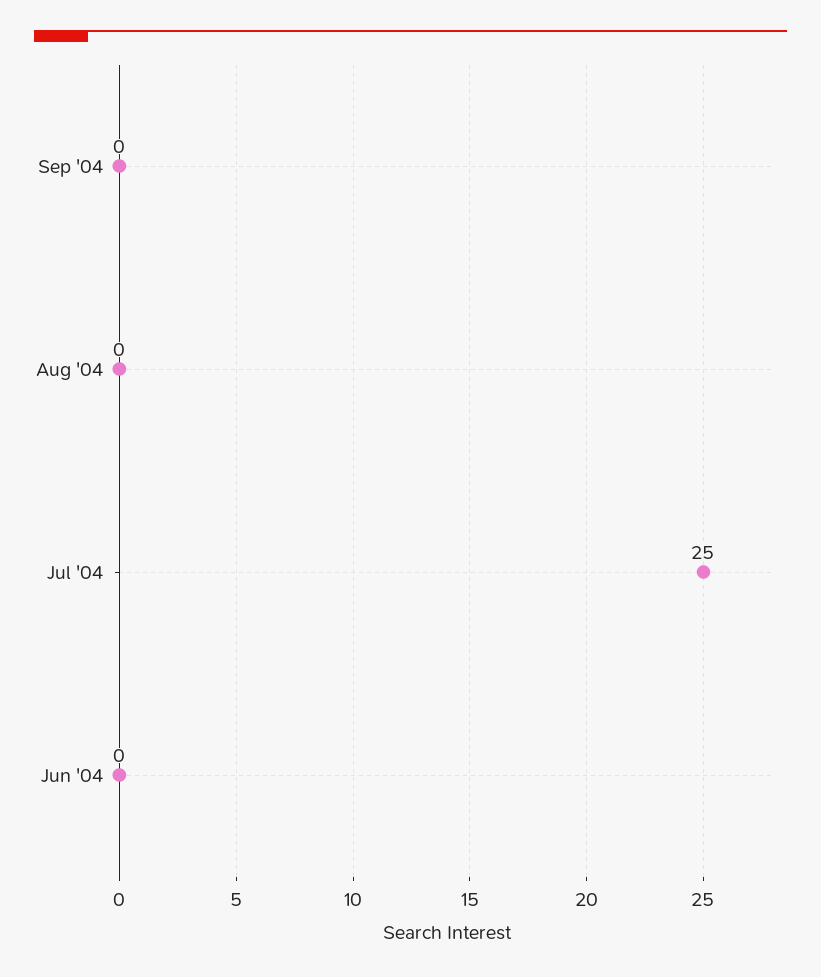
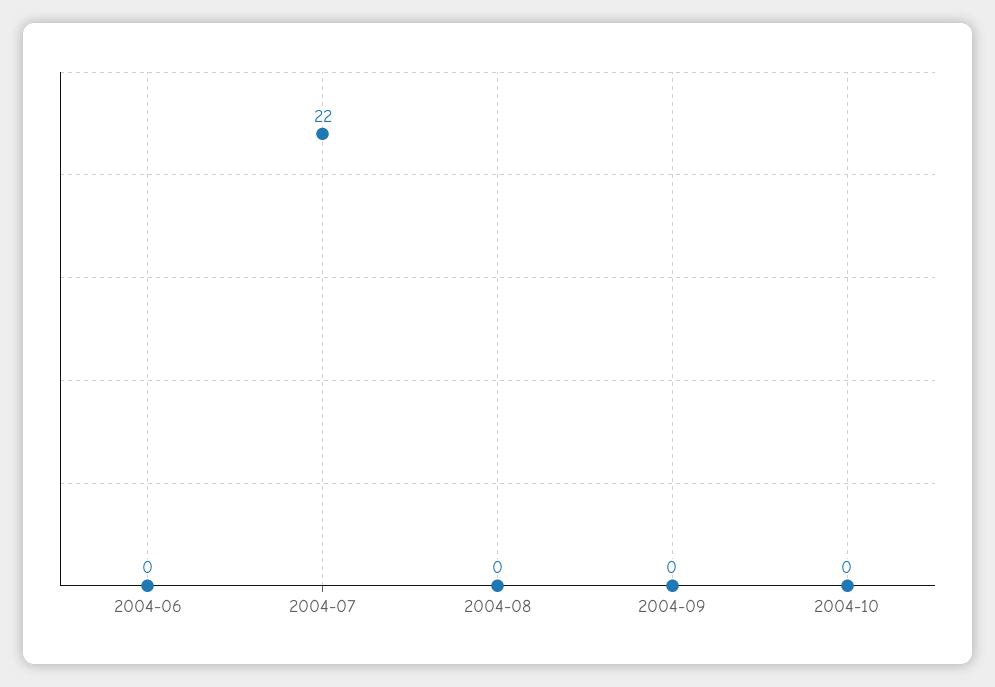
Jul '04: 25 -> 22
2004-10: none -> 0

